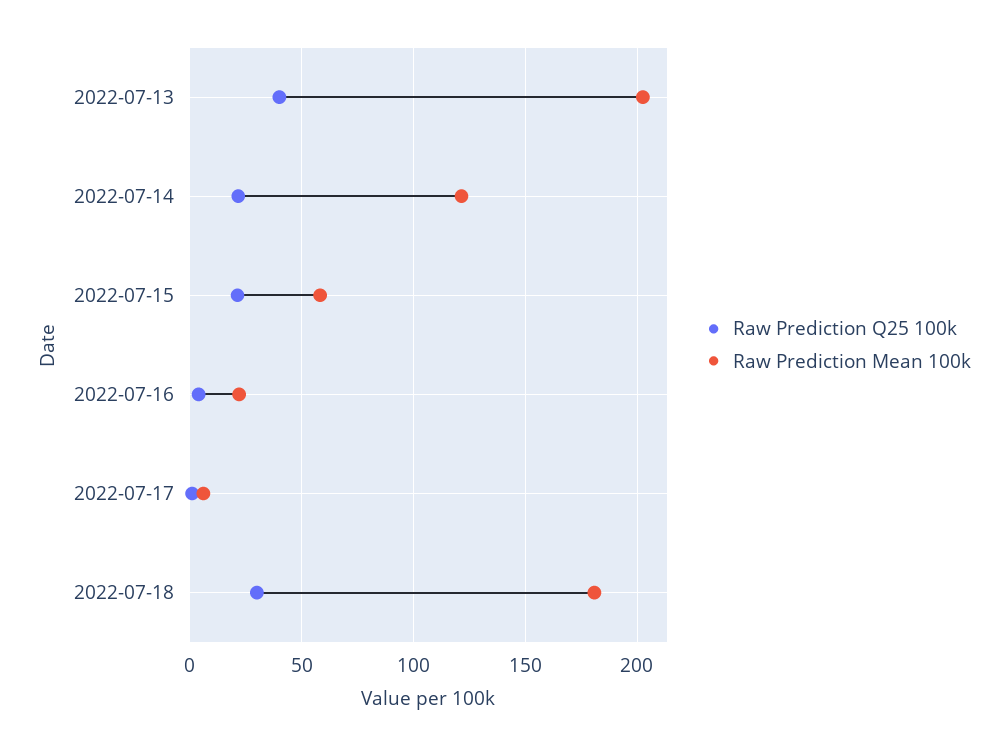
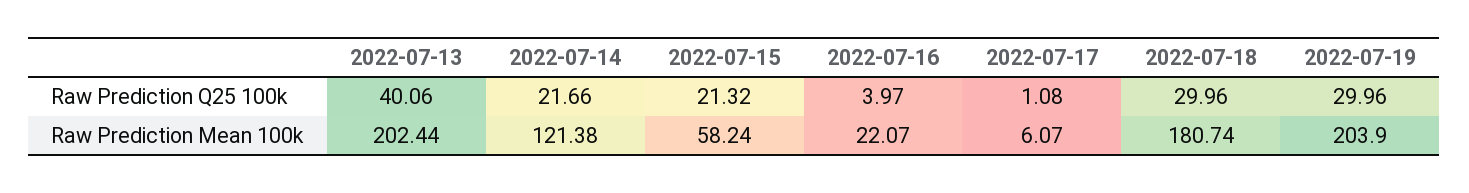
Raw Prediction Q25 100k, 2022-07-19: none -> 29.96
Raw Prediction Mean 100k, 2022-07-19: none -> 203.9

